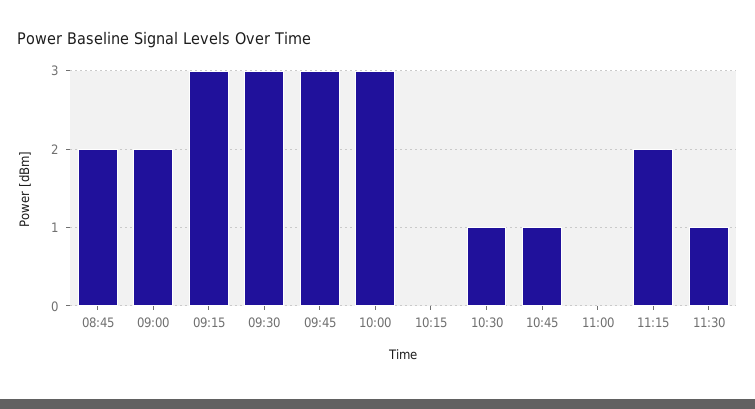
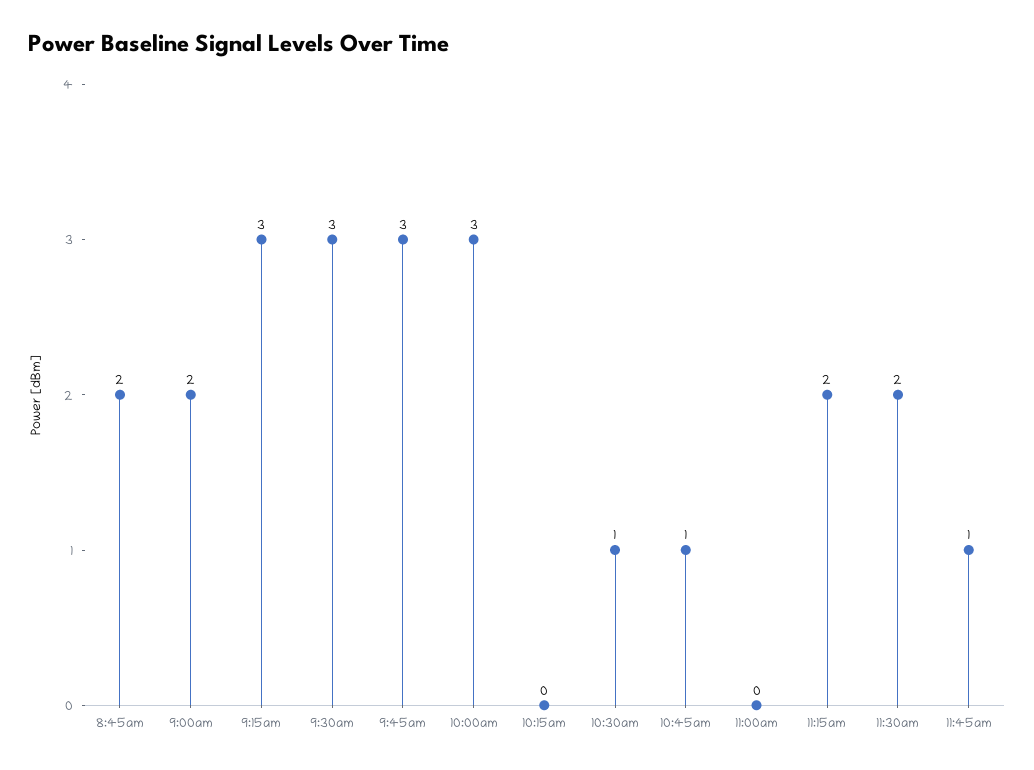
11:30: 1 -> 2
11:45am: none -> 1

